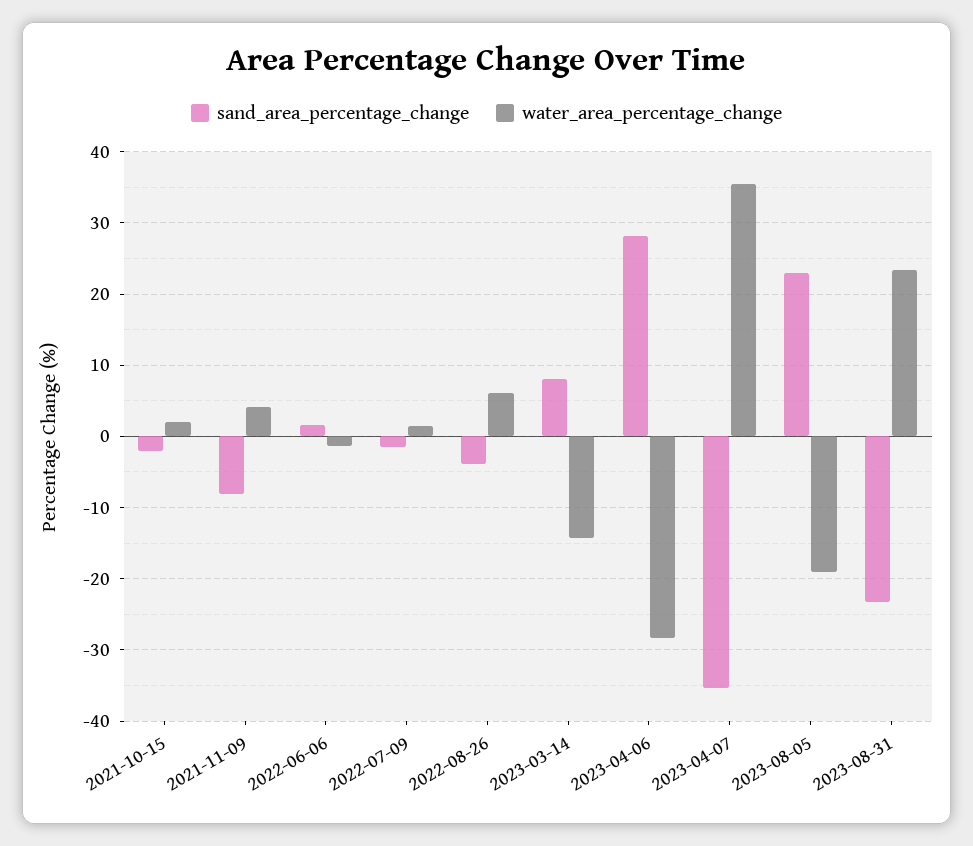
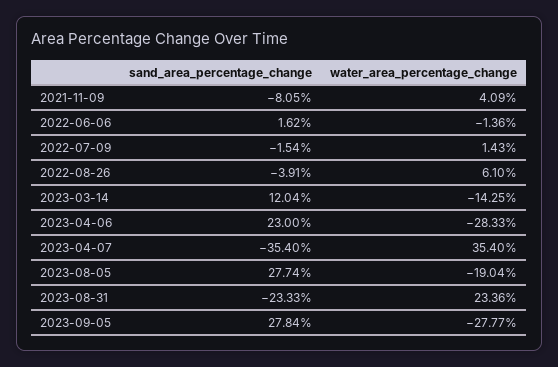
sand_area_percentage_change, 2021-10-15: -2 -> none
water_area_percentage_change, 2021-10-15: 2 -> none
sand_area_percentage_change, 2023-03-14: 8 -> 12.04
sand_area_percentage_change, 2023-04-06: 28 -> 23
sand_area_percentage_change, 2023-08-05: 23 -> 27.74
sand_area_percentage_change, 2023-09-05: none -> 27.84
water_area_percentage_change, 2023-09-05: none -> -27.77

